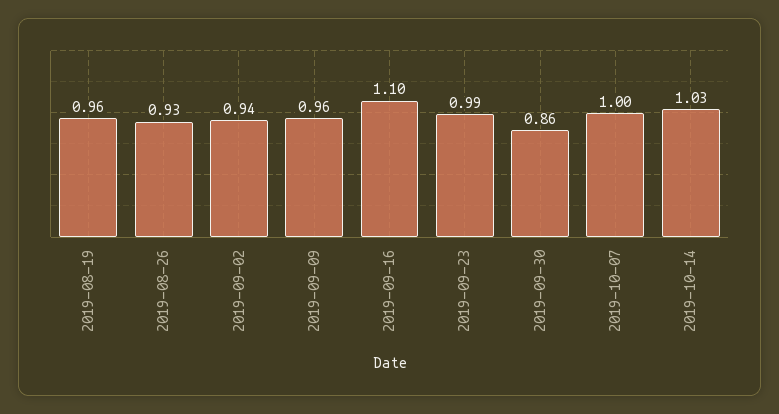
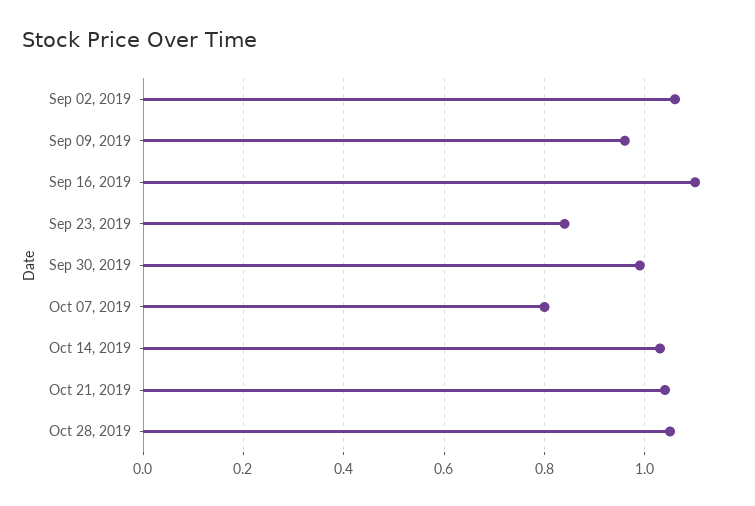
2019-08-19: 0.96 -> none
2019-08-26: 0.93 -> none
2019-09-02: 0.94 -> 1.05
2019-09-23: 0.99 -> 0.85
2019-09-30: 0.86 -> 1
2019-10-07: 1 -> 0.8
Oct 21, 2019: none -> 1.05
Oct 28, 2019: none -> 1.05

